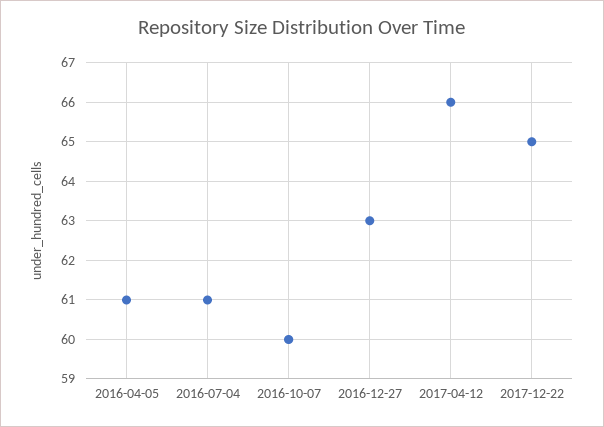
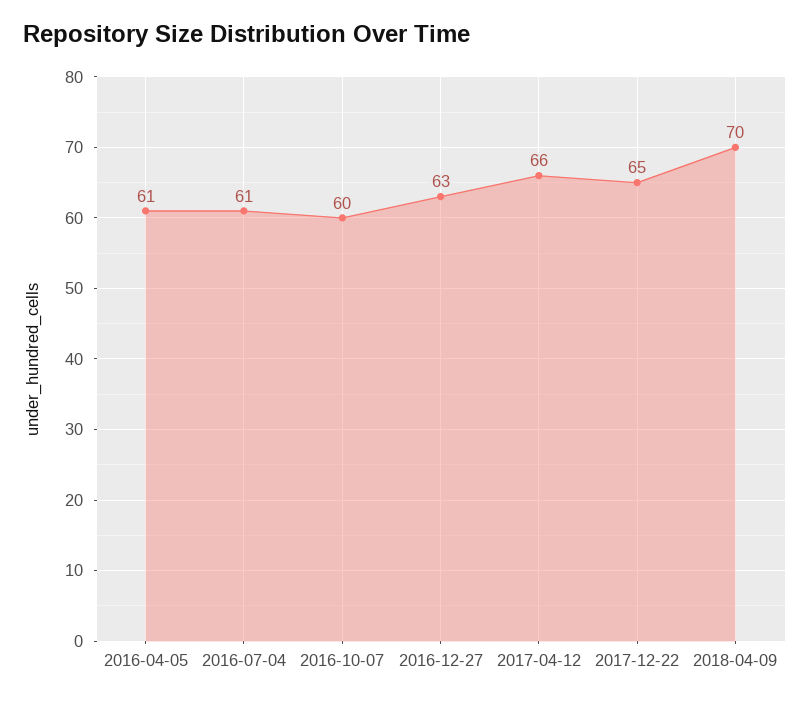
2018-04-09: none -> 70

